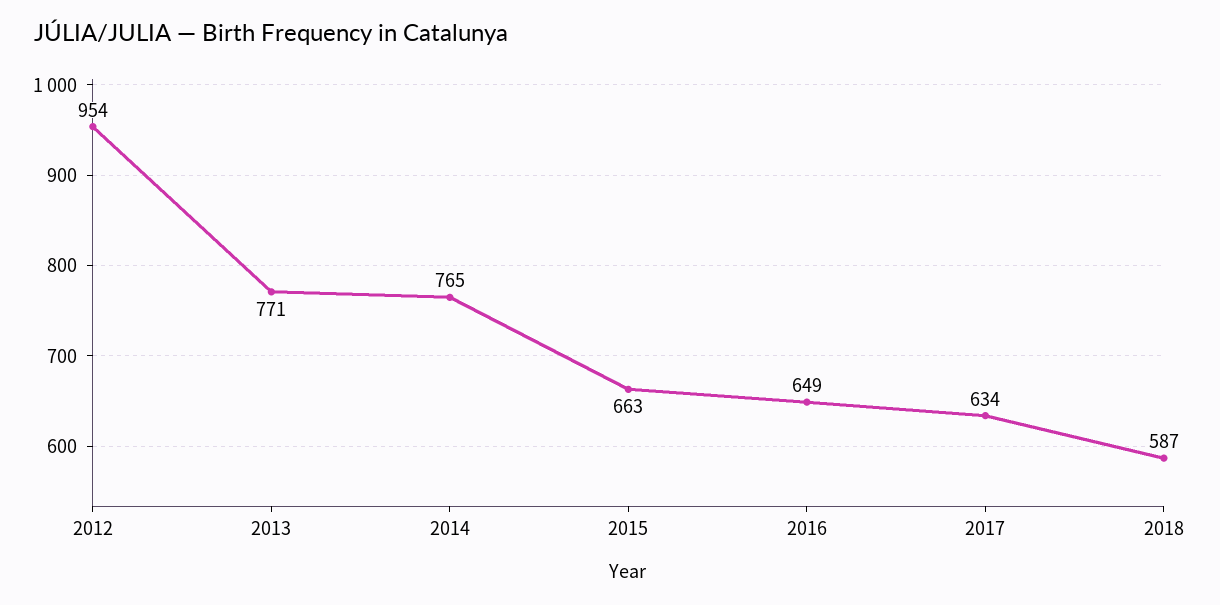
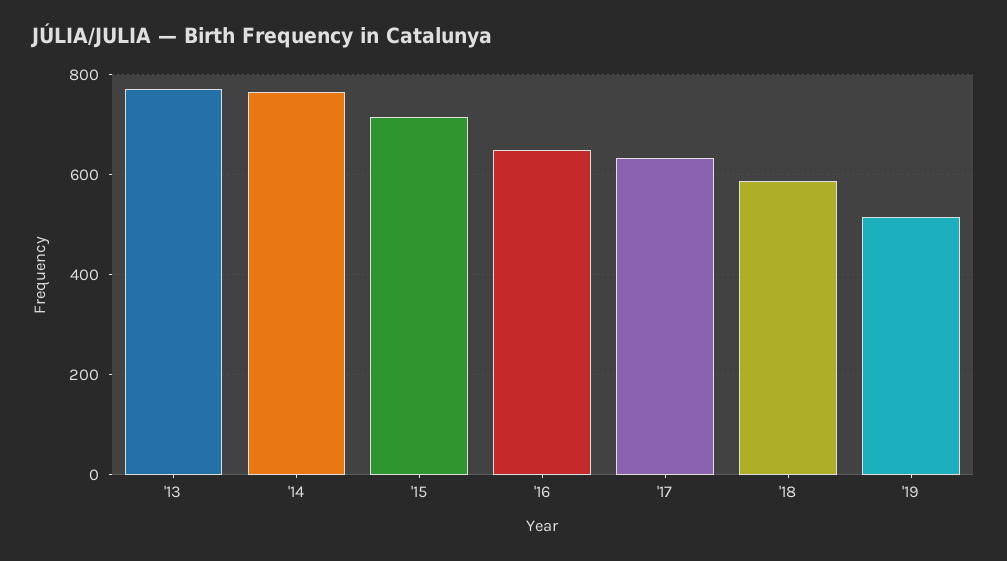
2012: 954 -> none
2015: 663 -> 720
'19: none -> 520

